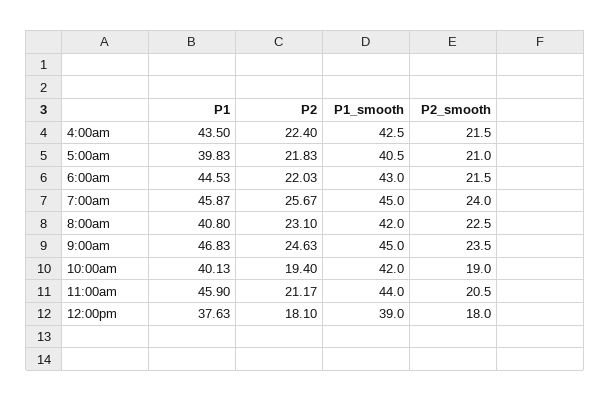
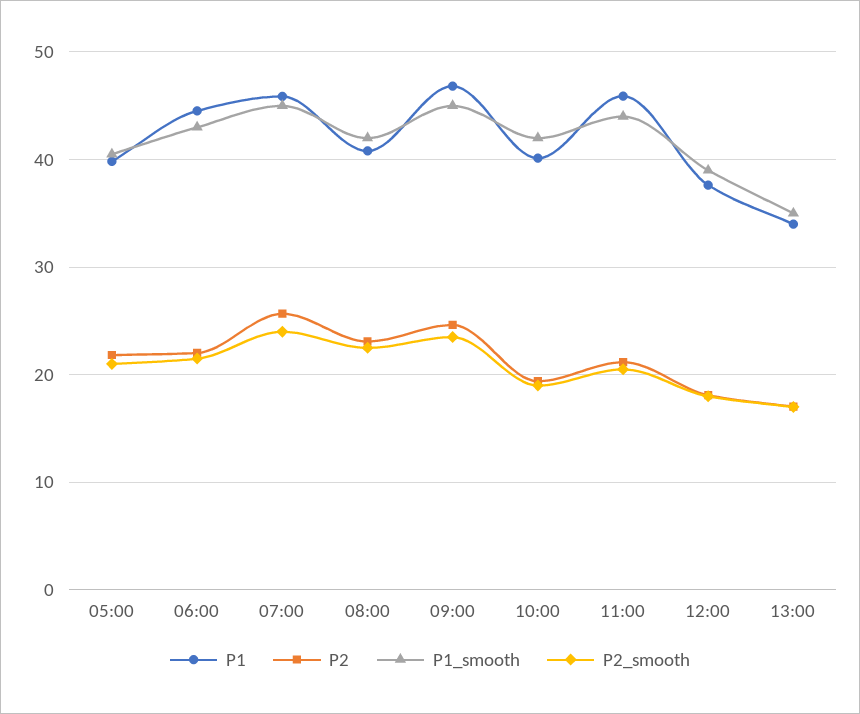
P1, 4:00am: 43.5 -> none
P2, 4:00am: 22.4 -> none
P1_smooth, 4:00am: 42.5 -> none
P2_smooth, 4:00am: 21.5 -> none
P1, 13:00: none -> 34
P2, 13:00: none -> 17
P1_smooth, 13:00: none -> 35
P2_smooth, 13:00: none -> 17

